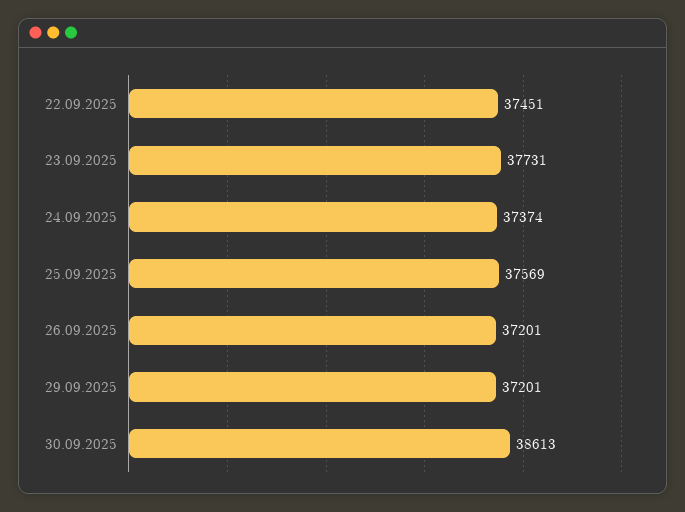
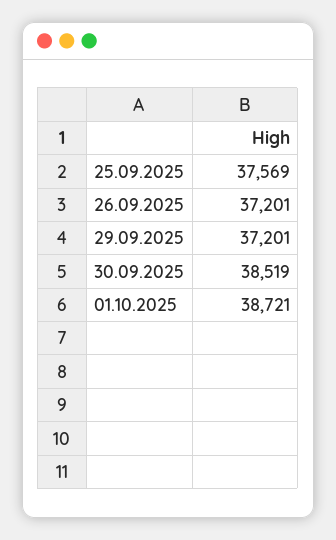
22.09.2025: 37451 -> none
23.09.2025: 37731 -> none
24.09.2025: 37374 -> none
30.09.2025: 38613 -> 38519
01.10.2025: none -> 38721

